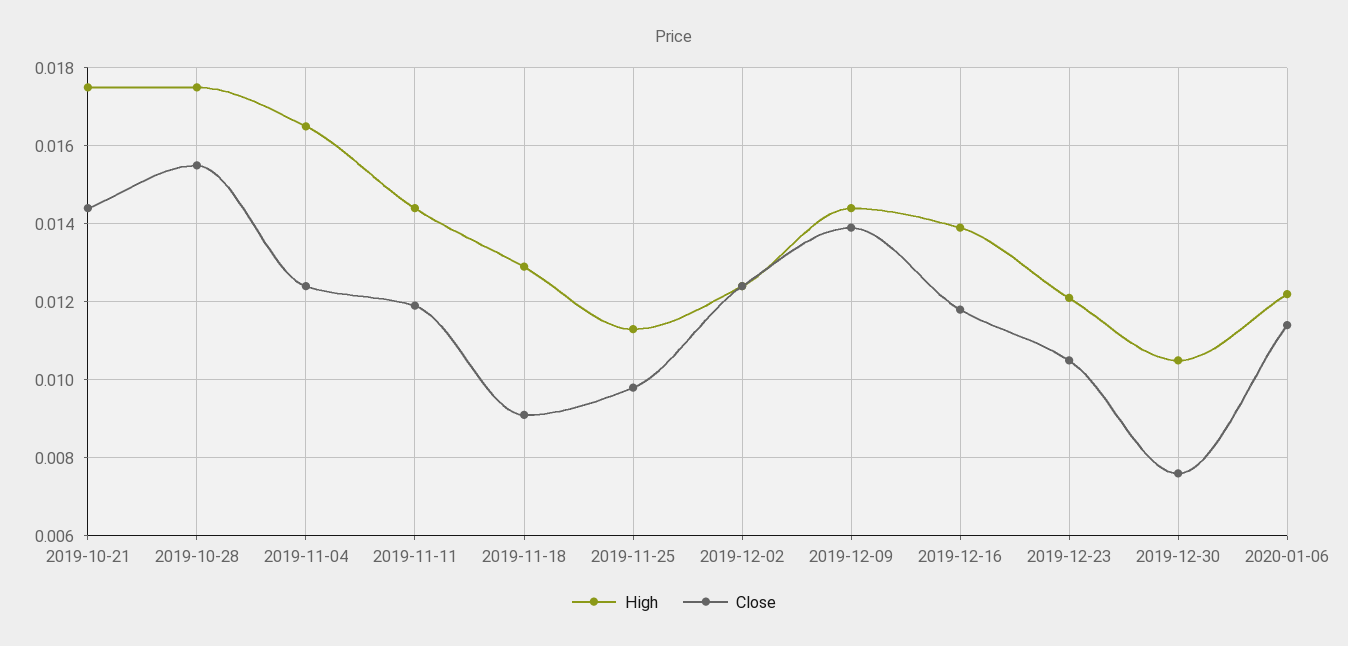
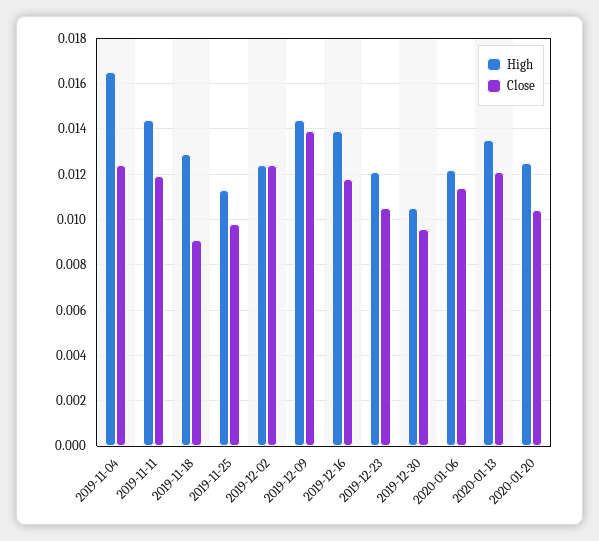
High, 2019-10-21: 0.0175 -> none
Close, 2019-10-21: 0.0145 -> none
High, 2019-10-28: 0.0175 -> none
Close, 2019-10-28: 0.0155 -> none
Close, 2019-12-30: 0.0075 -> 0.0095
High, 2020-01-13: none -> 0.0135
Close, 2020-01-13: none -> 0.012
High, 2020-01-20: none -> 0.0125
Close, 2020-01-20: none -> 0.0105

